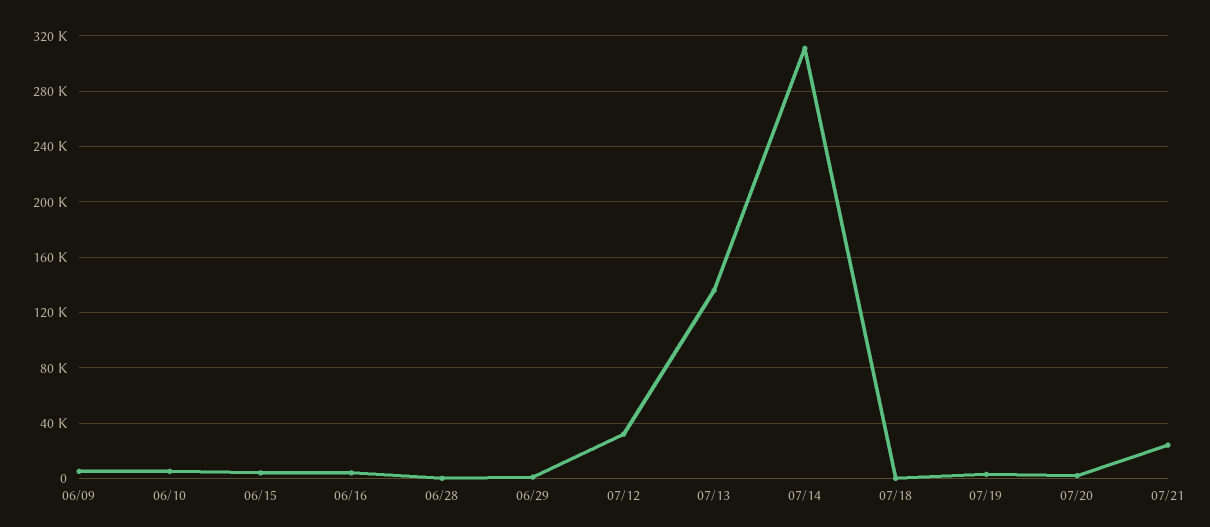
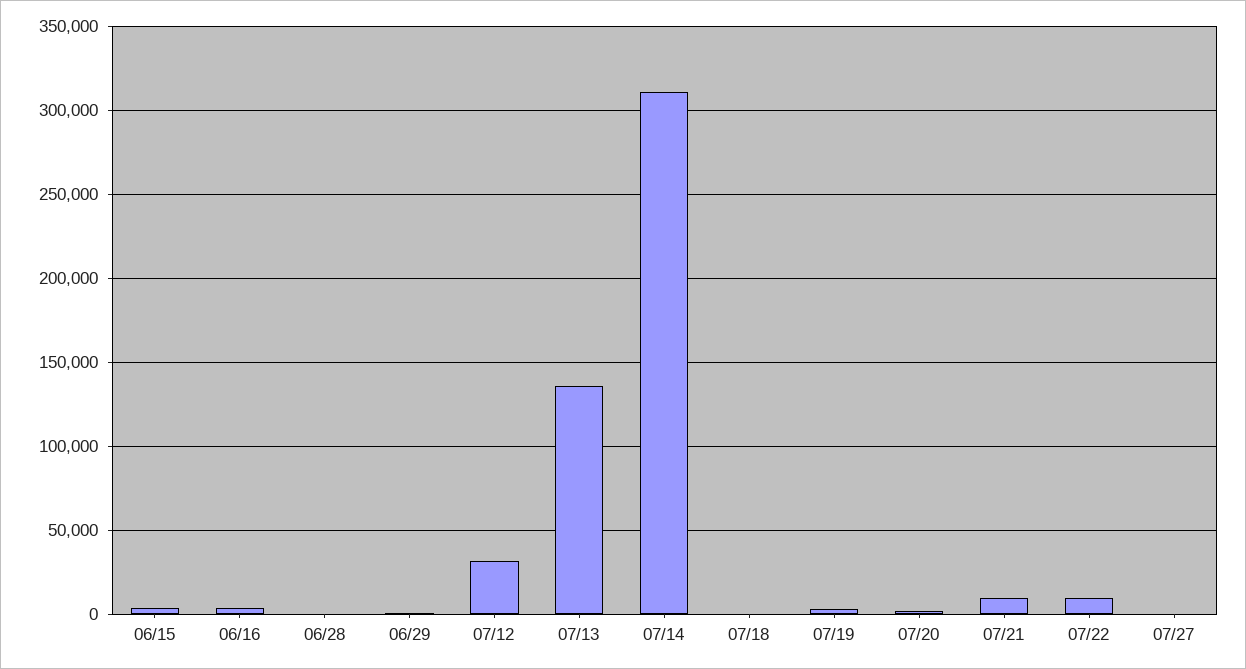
06/09: 5000 -> none
06/10: 5000 -> none
07/21: 25000 -> 10000
07/22: none -> 10000
07/27: none -> 0

